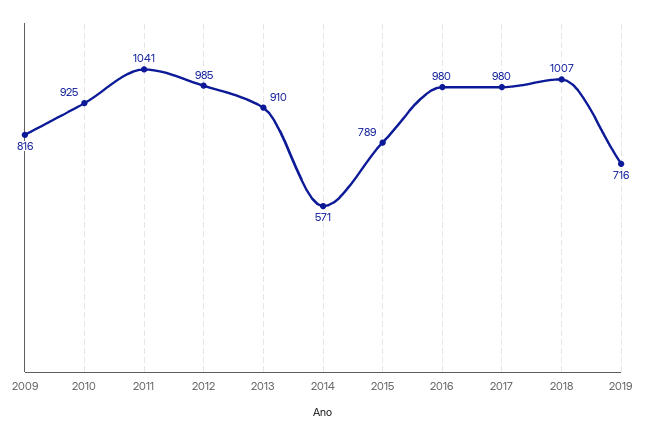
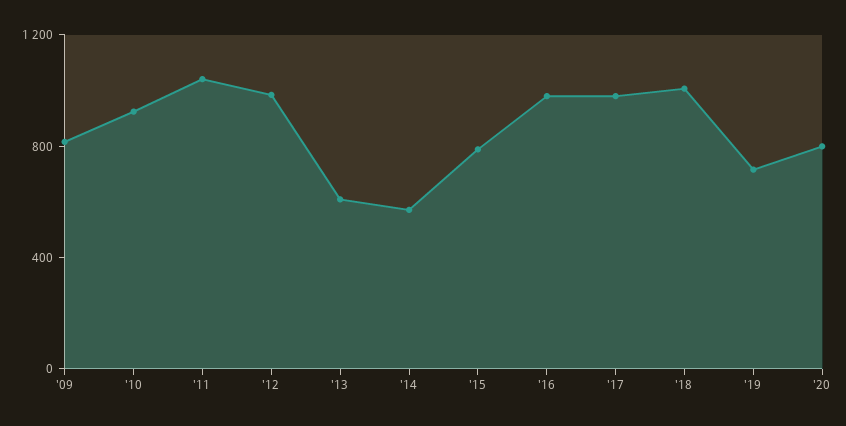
2013: 910 -> 600
'20: none -> 800

